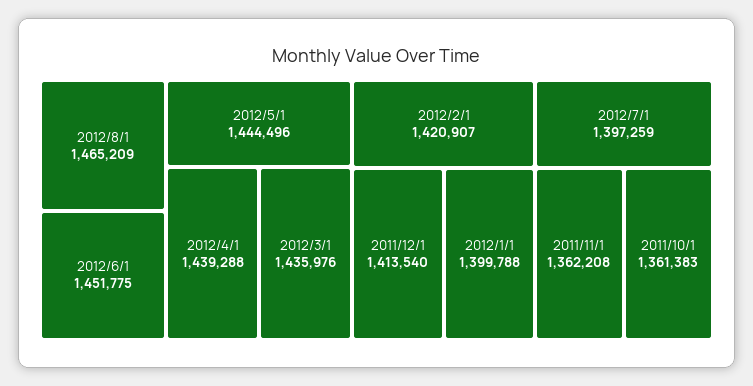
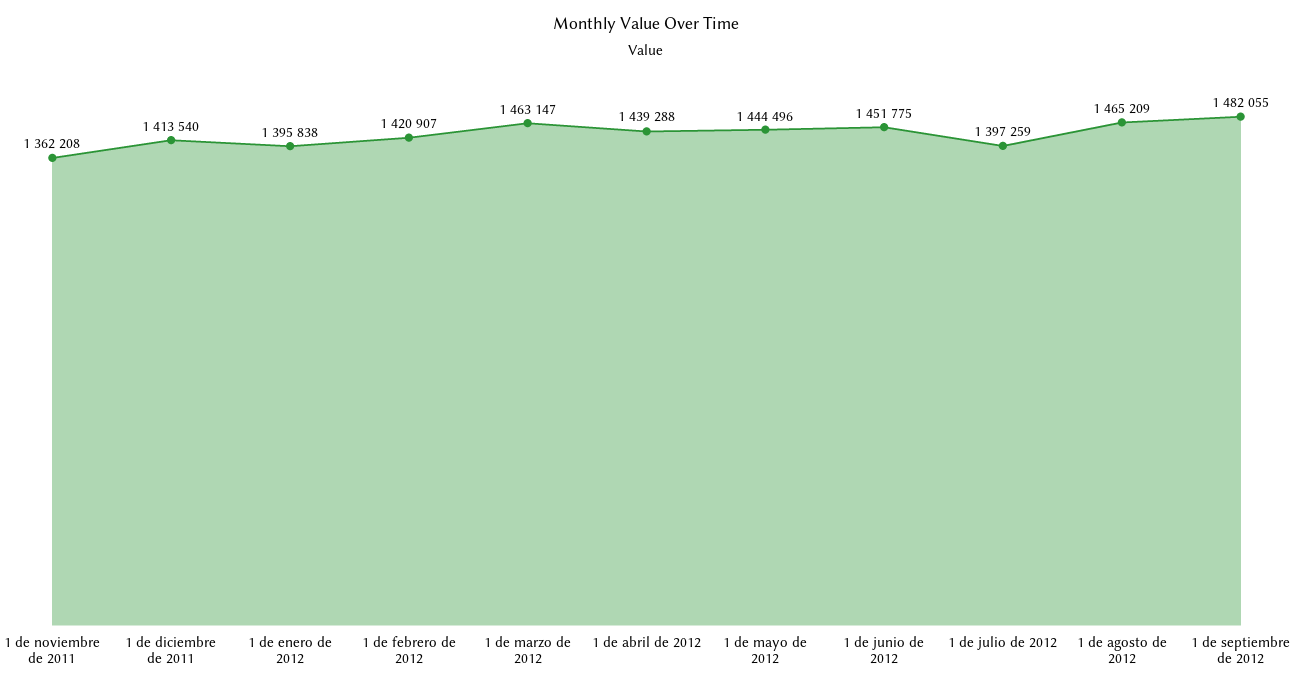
2012/3/1: 1435976 -> 1463147
2012/1/1: 1399788 -> 1395838
2011/10/1: 1361383 -> none
1 de septiembre de 2012: none -> 1482055

